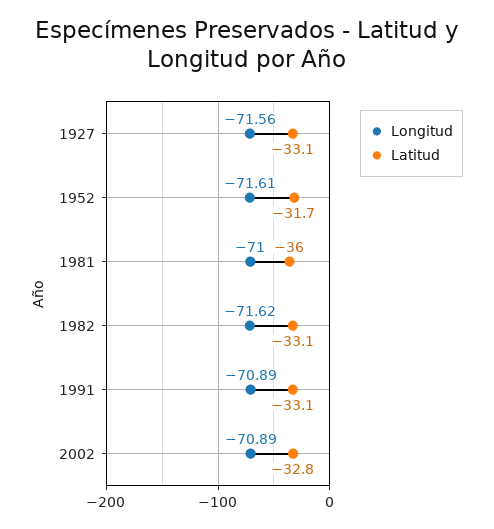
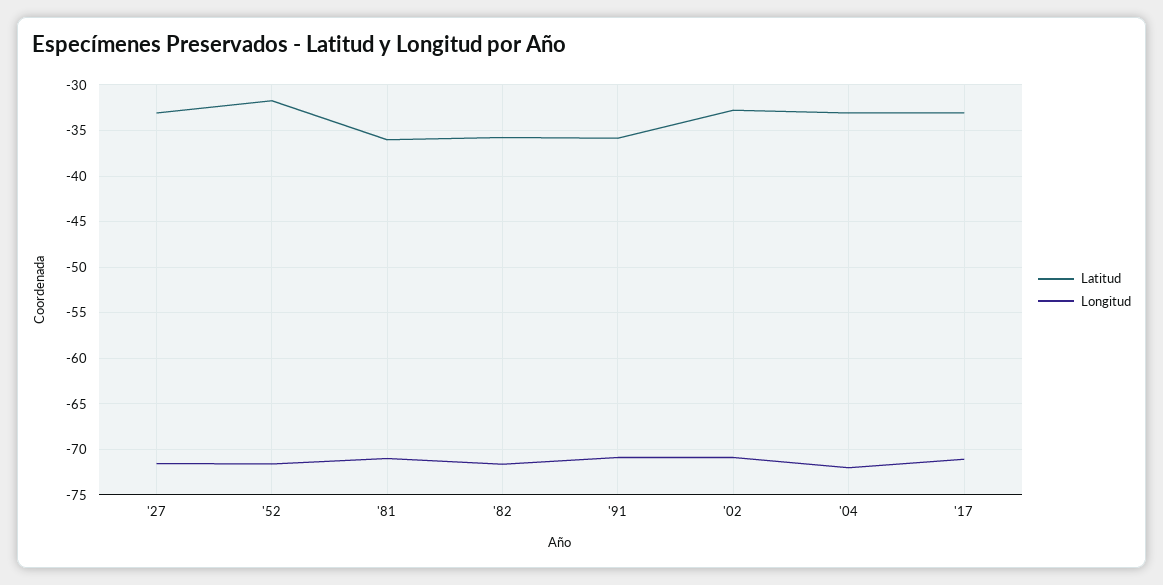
Latitud, 1982: -33.1 -> -36
Latitud, 1991: -33.1 -> -36
Latitud, '04: none -> -33
Longitud, '04: none -> -72
Latitud, '17: none -> -33
Longitud, '17: none -> -71

